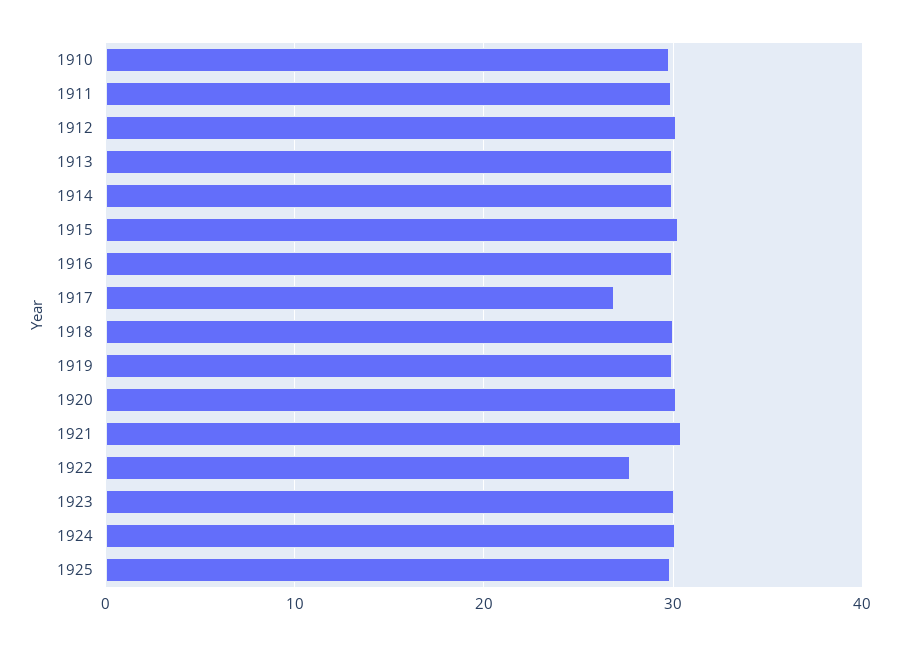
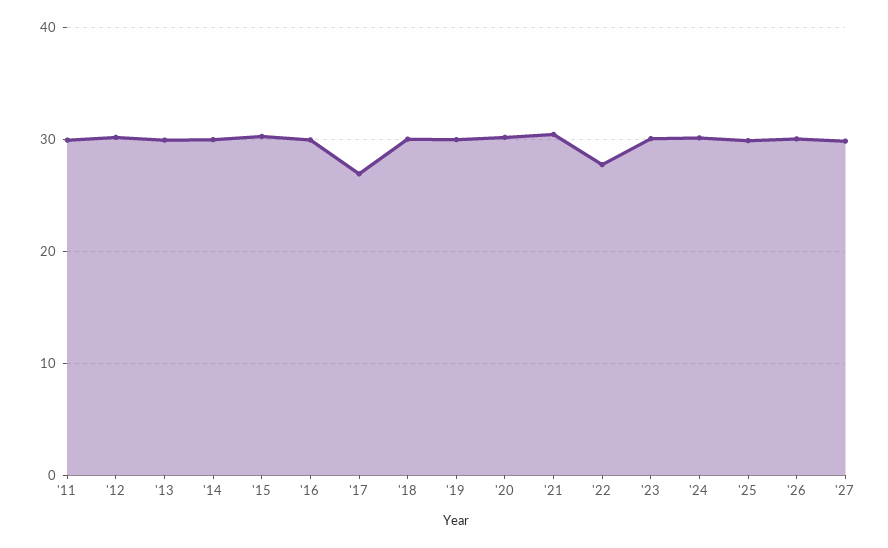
1910: 30 -> none
'26: none -> 30
'27: none -> 30

